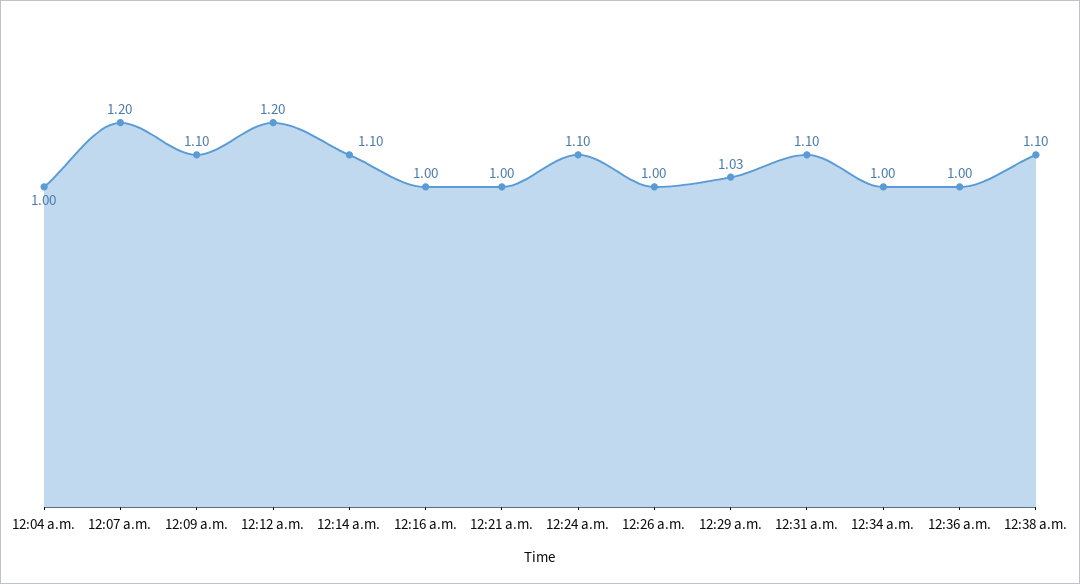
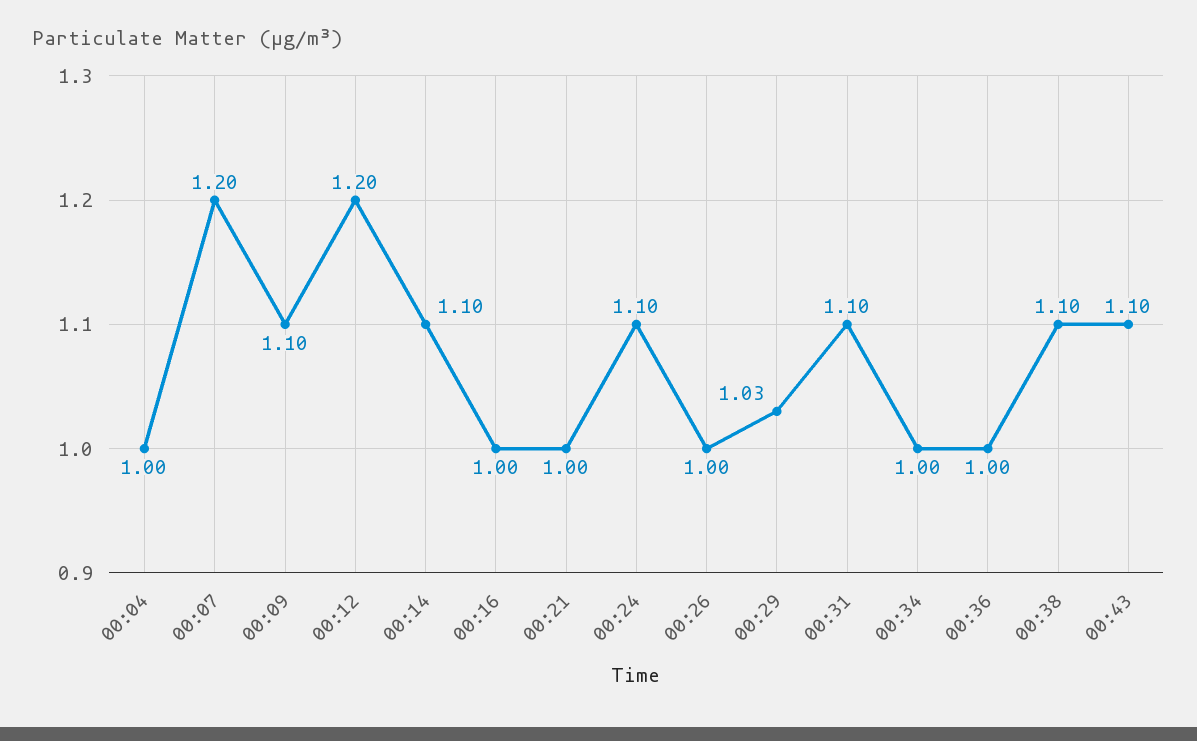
00:43: none -> 1.1

